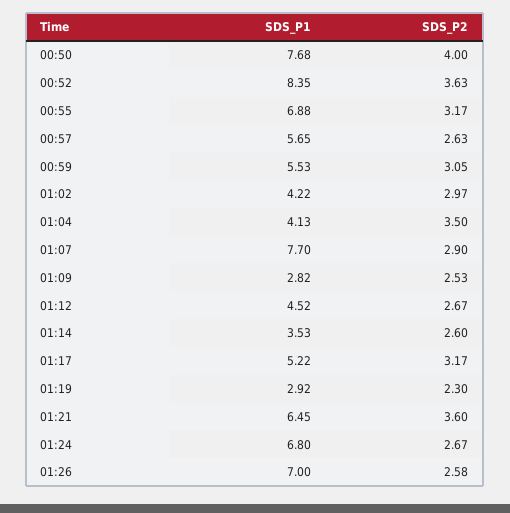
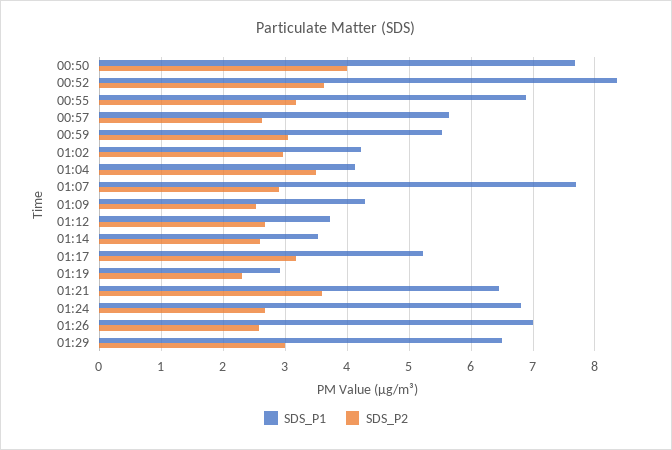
SDS_P1, 01:09: 2.82 -> 4.3
SDS_P1, 01:12: 4.52 -> 3.7
SDS_P1, 01:29: none -> 6.5
SDS_P2, 01:29: none -> 3

